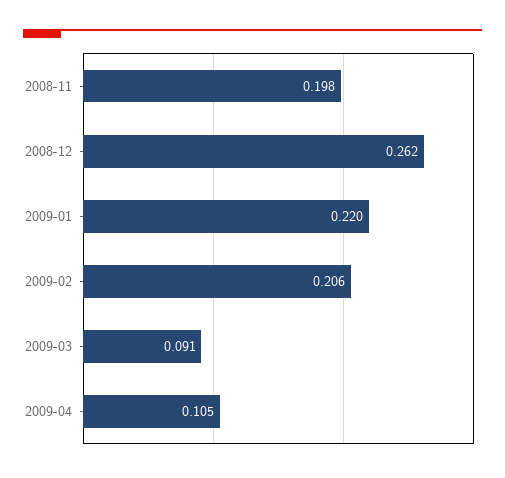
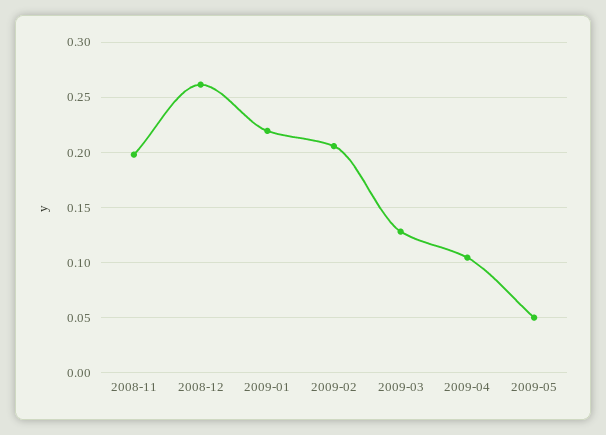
2009-03: 0.091 -> 0.13
2009-05: none -> 0.05

